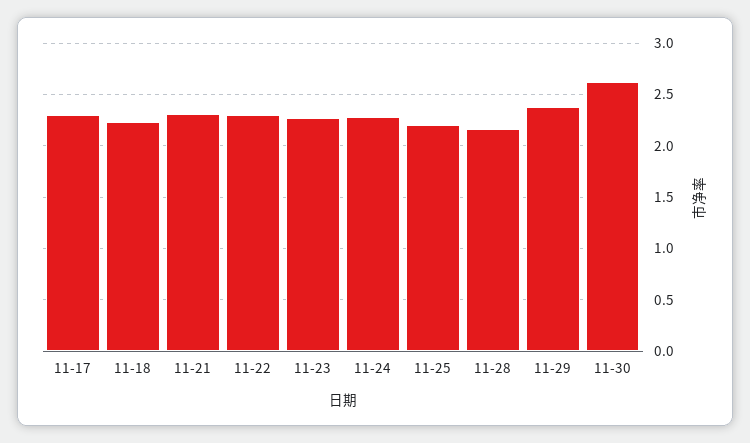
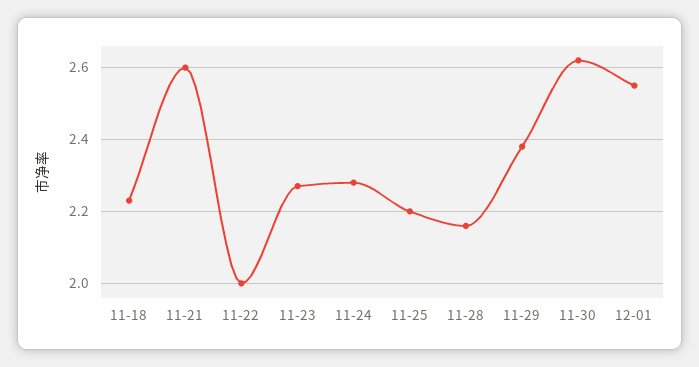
11-17: 2.3 -> none
11-21: 2.3 -> 2.6
11-22: 2.3 -> 2
12-01: none -> 2.55

